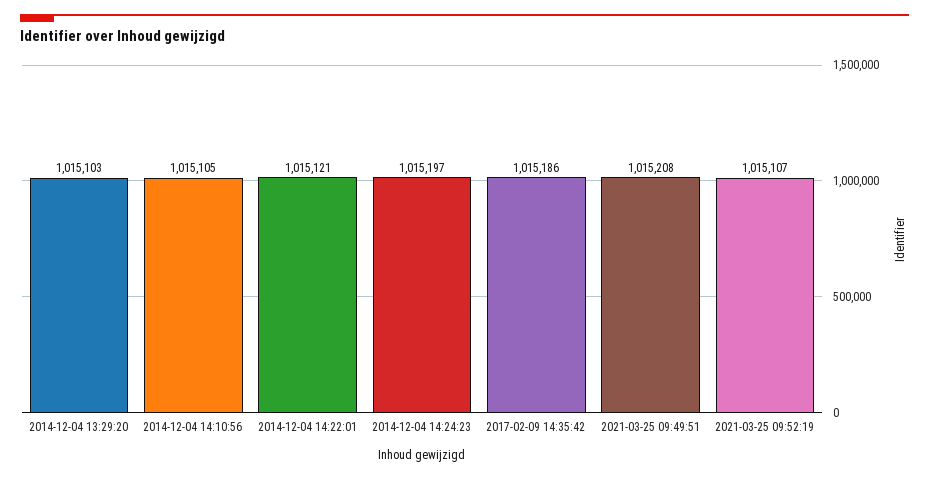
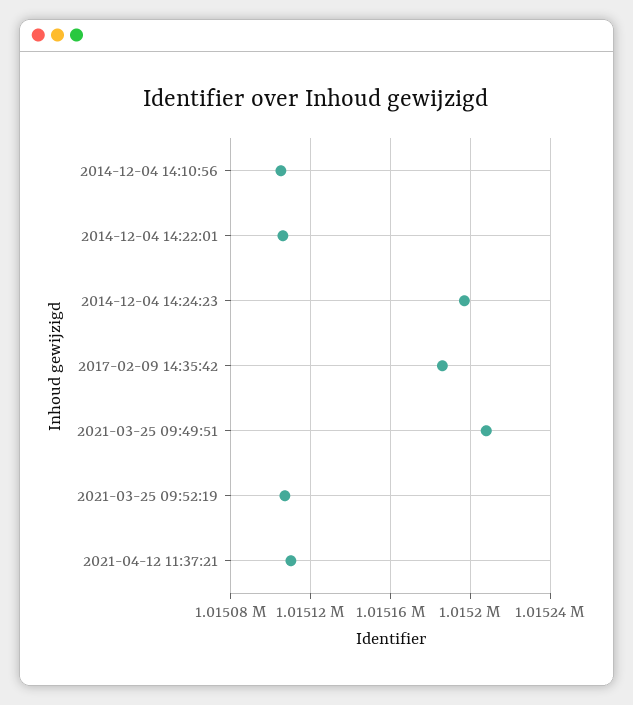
2014-12-04 13:29:20: 1015103 -> none
2014-12-04 14:22:01: 1015121 -> 1015105
2021-04-12 11:37:21: none -> 1015110

